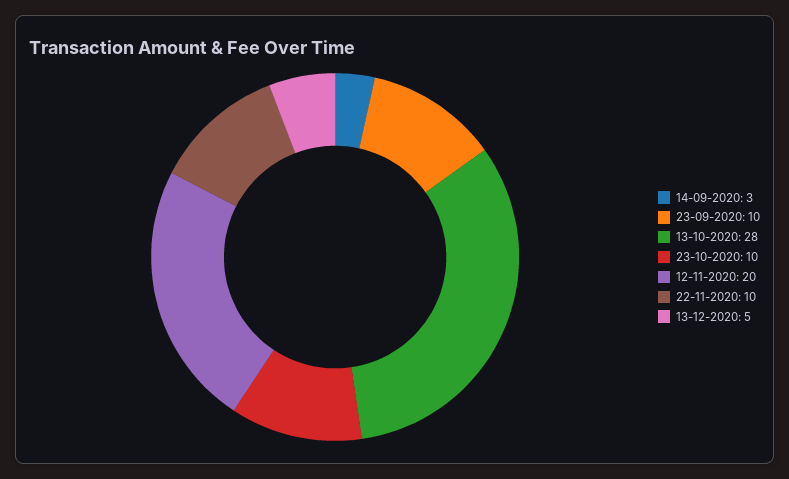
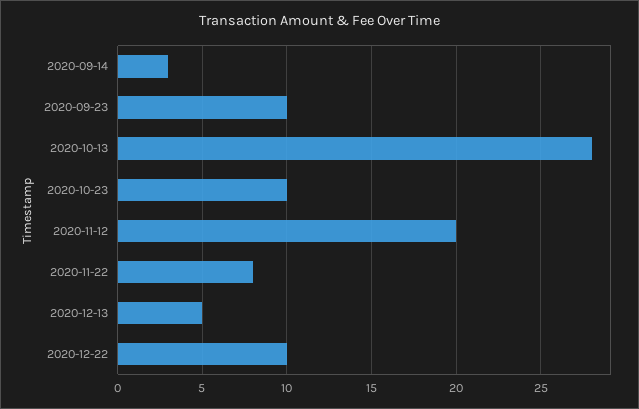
22-11-2020: 10 -> 8
2020-12-22: none -> 10

